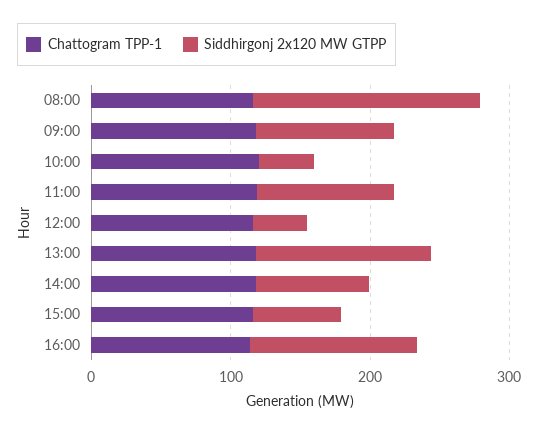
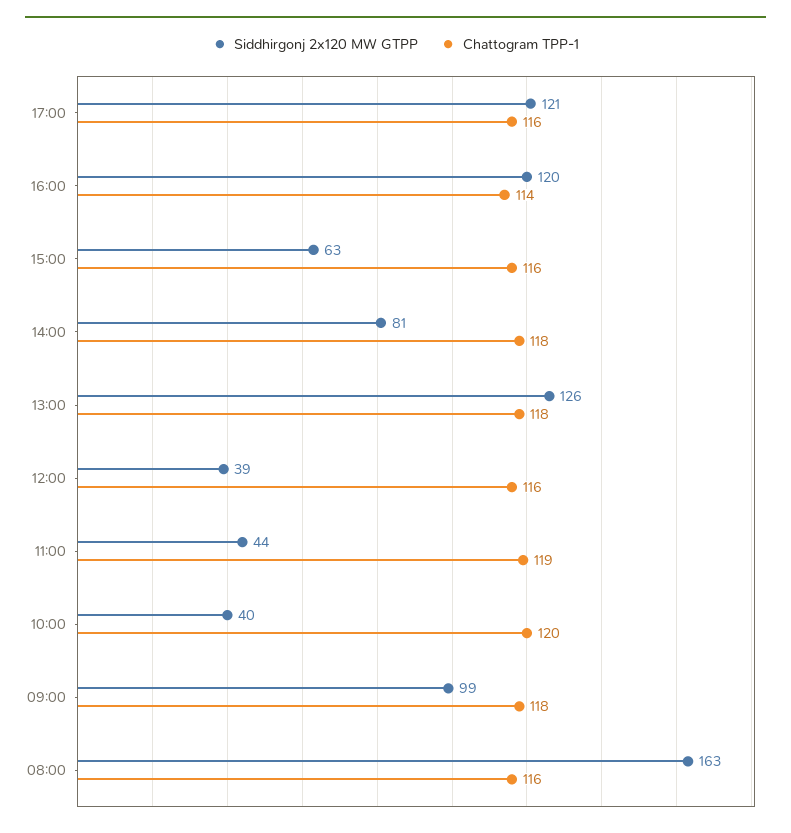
Siddhirgonj 2x120 MW GTPP, 11:00: 100 -> 44
Siddhirgonj 2x120 MW GTPP, 17:00: none -> 121
Chattogram TPP-1, 17:00: none -> 116

